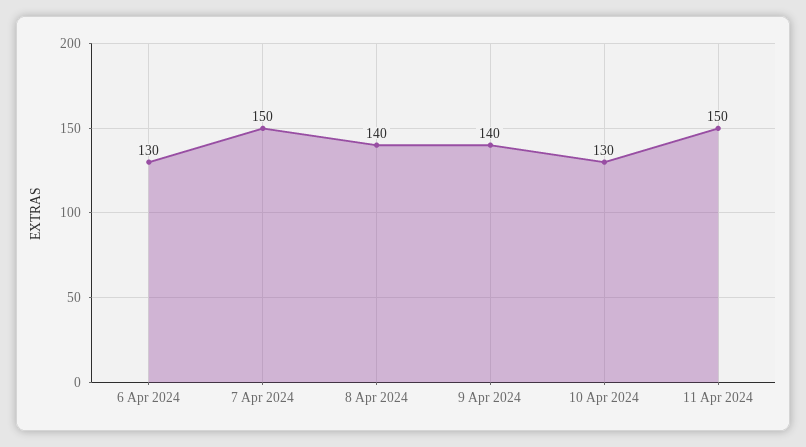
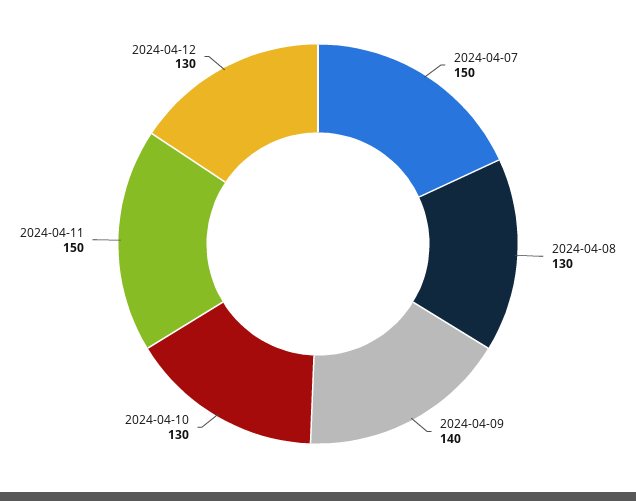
6 Apr 2024: 130 -> none
8 Apr 2024: 140 -> 130
2024-04-12: none -> 130

